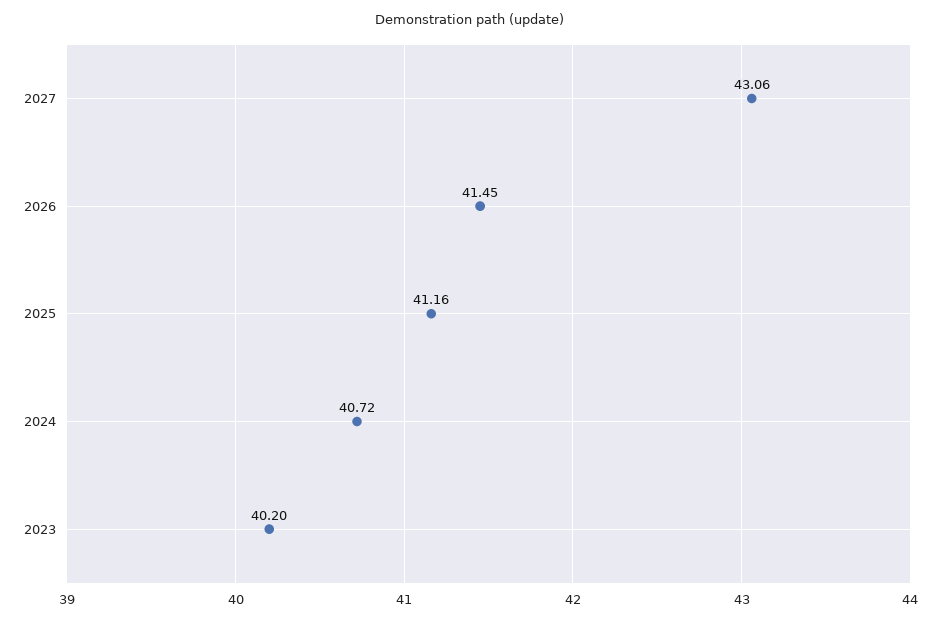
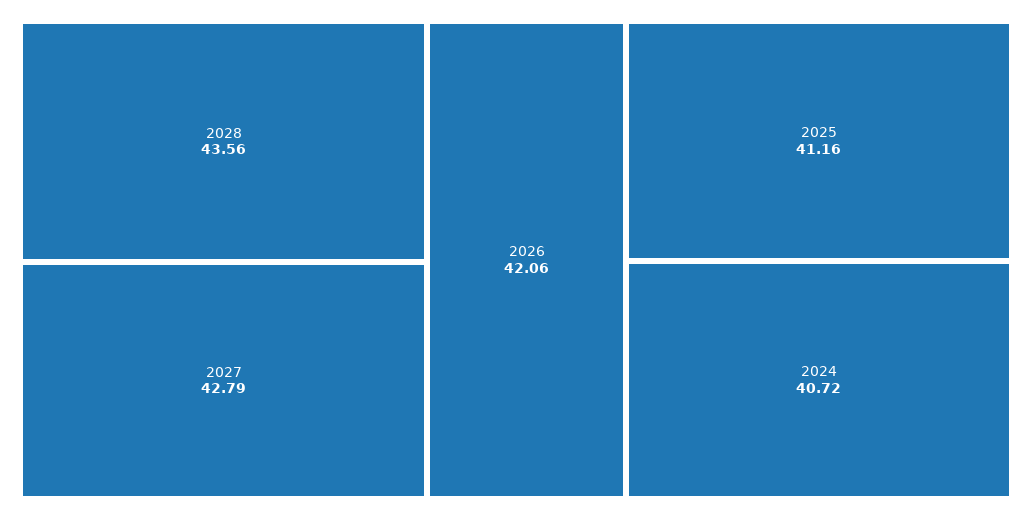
2027: 43.06 -> 42.79
2026: 41.45 -> 42.06
2023: 40.2 -> none
2028: none -> 43.56

